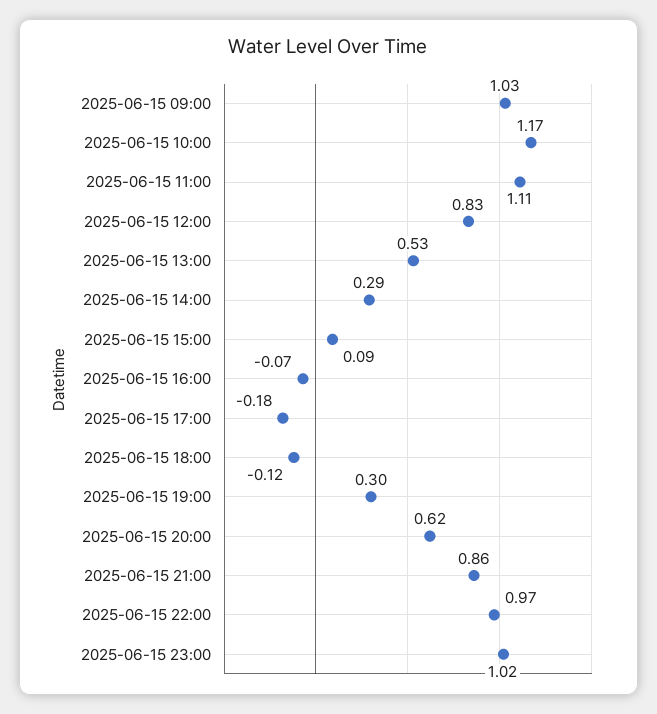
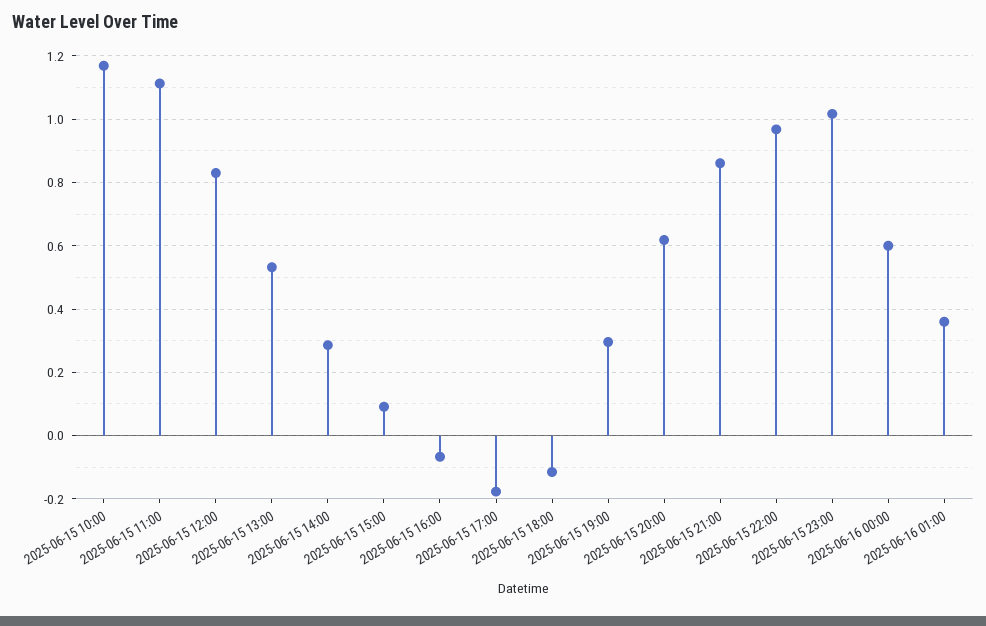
2025-06-15 09:00: 1.03 -> none
2025-06-16 00:00: none -> 0.6
2025-06-16 01:00: none -> 0.36

